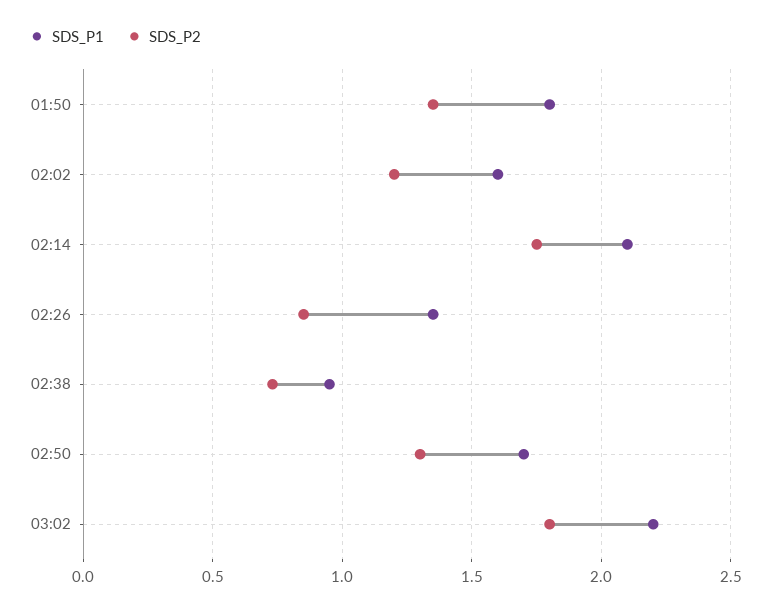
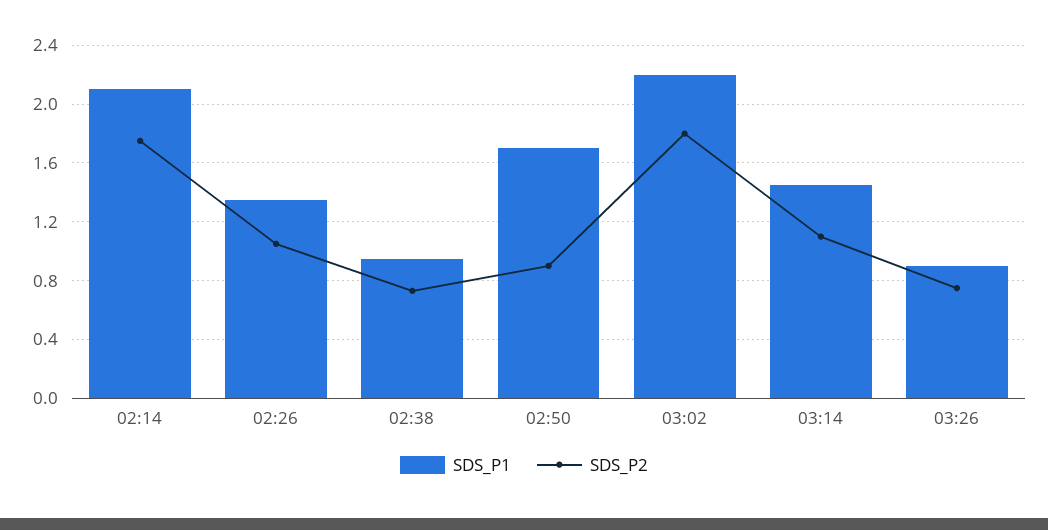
SDS_P1, 01:50: 1.8 -> none
SDS_P2, 01:50: 1.35 -> none
SDS_P1, 02:02: 1.6 -> none
SDS_P2, 02:02: 1.2 -> none
SDS_P2, 02:26: 0.85 -> 1.05
SDS_P2, 02:50: 1.3 -> 0.9
SDS_P1, 03:14: none -> 1.45
SDS_P2, 03:14: none -> 1.1
SDS_P1, 03:26: none -> 0.9
SDS_P2, 03:26: none -> 0.75

